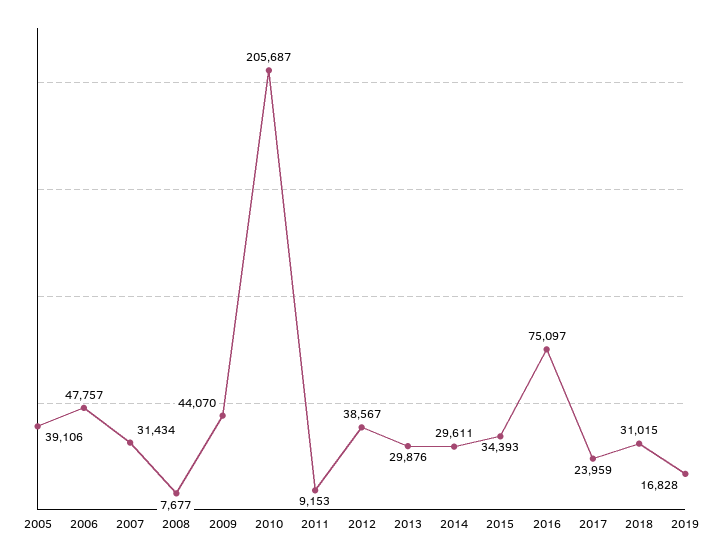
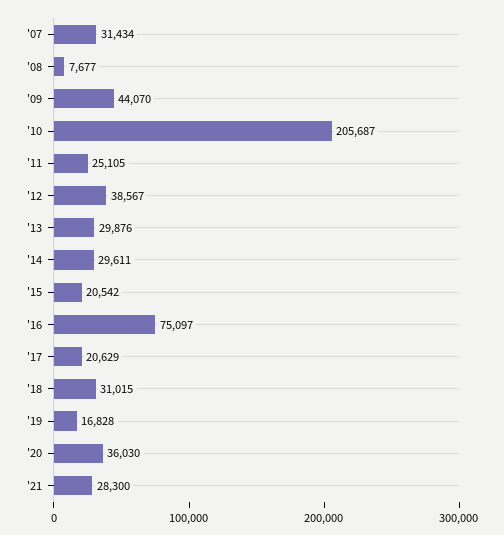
2005: 39106 -> none
2006: 47757 -> none
2011: 9153 -> 25105
2015: 34393 -> 20542
2017: 23959 -> 20629
'20: none -> 36030
'21: none -> 28300

